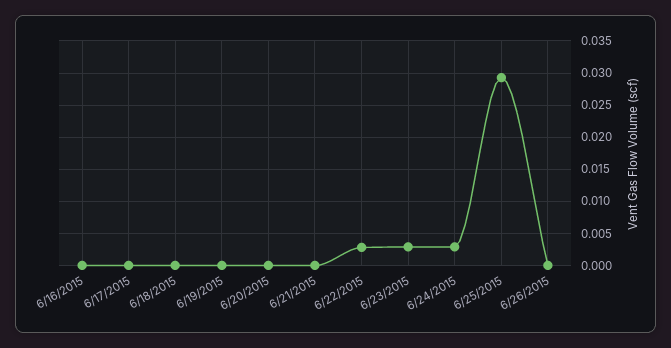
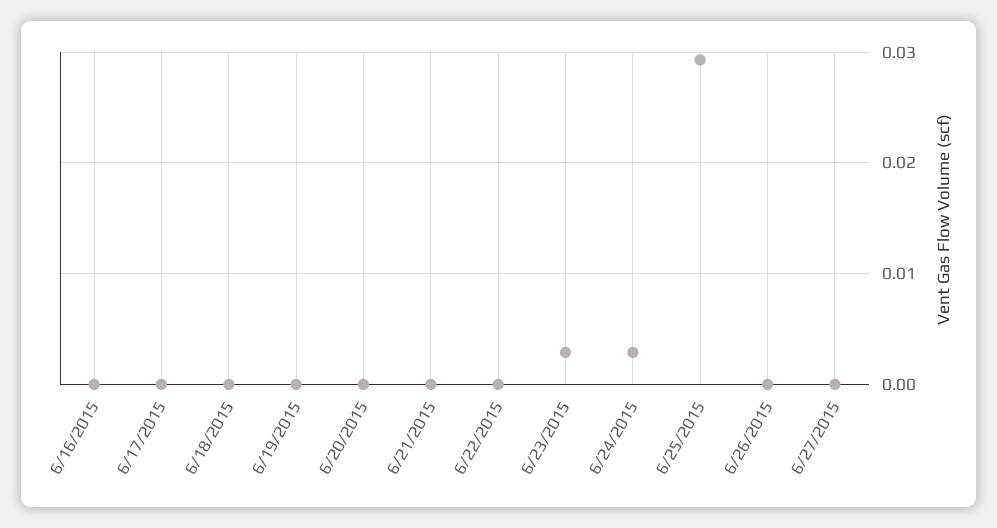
6/22/2015: 0.003 -> 0
6/27/2015: none -> 0

